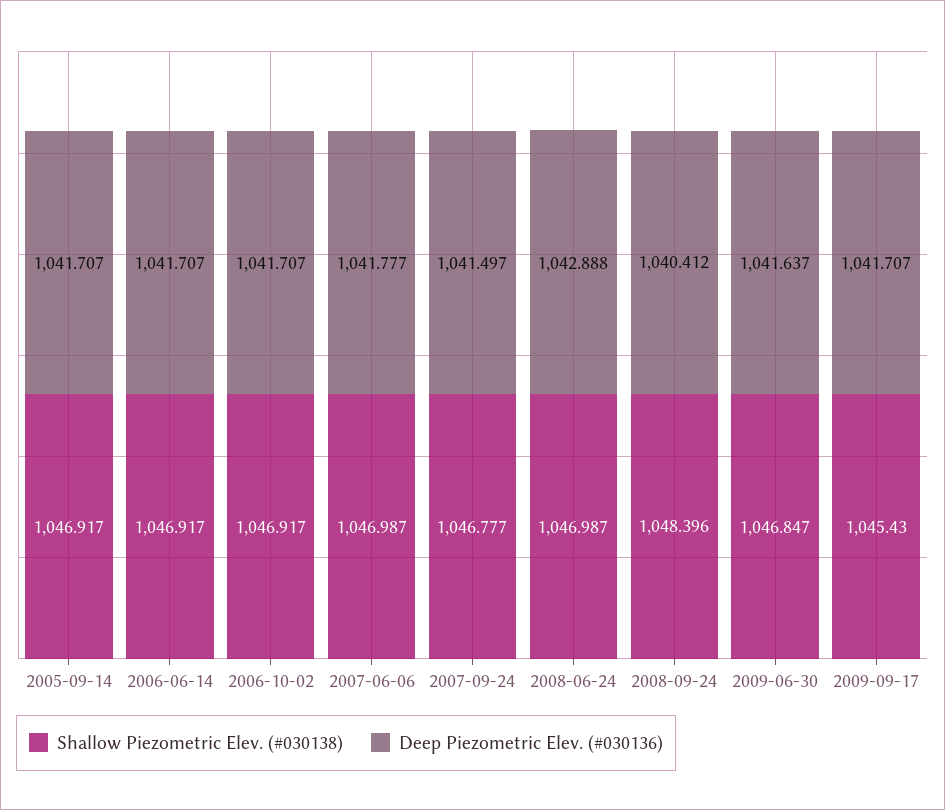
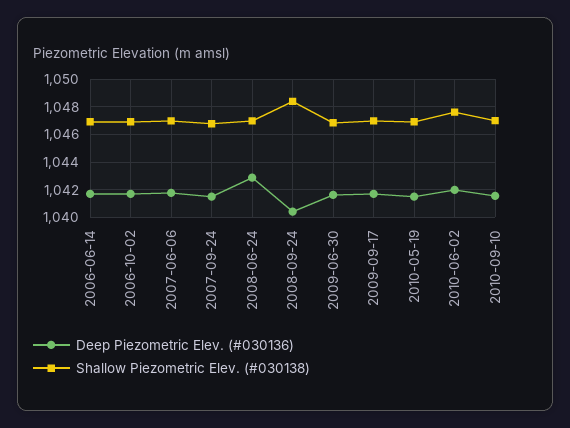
Shallow Piezometric Elev. (#030138), 2005-09-14: 1046.917 -> none
Deep Piezometric Elev. (#030136), 2005-09-14: 1041.707 -> none
Shallow Piezometric Elev. (#030138), 2009-09-17: 1045.43 -> 1047
Deep Piezometric Elev. (#030136), 2010-05-19: none -> 1041.5
Shallow Piezometric Elev. (#030138), 2010-05-19: none -> 1047
Deep Piezometric Elev. (#030136), 2010-06-02: none -> 1042
Shallow Piezometric Elev. (#030138), 2010-06-02: none -> 1047.5
Deep Piezometric Elev. (#030136), 2010-09-10: none -> 1041.5
Shallow Piezometric Elev. (#030138), 2010-09-10: none -> 1047

